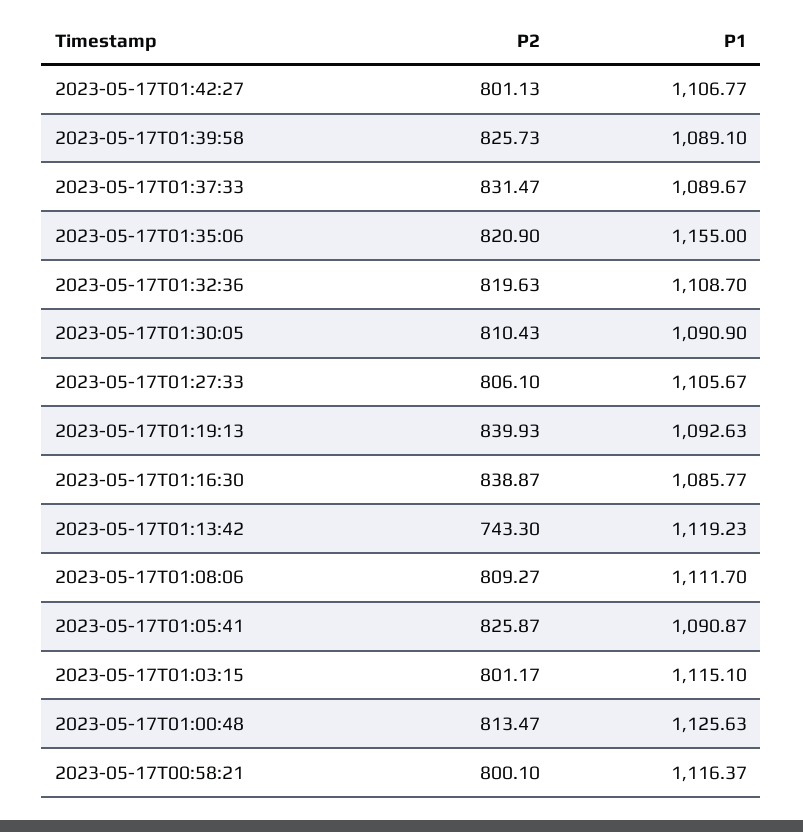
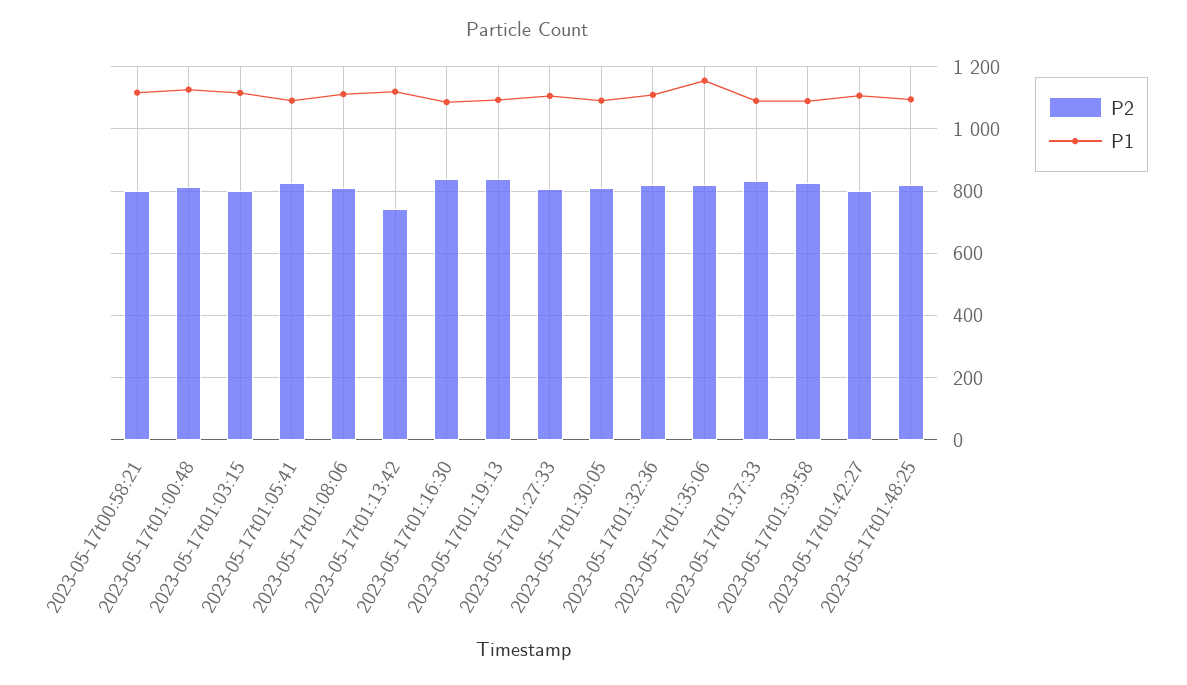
P2, 2023-05-17t01:48:25: none -> 820
P1, 2023-05-17t01:48:25: none -> 1100

